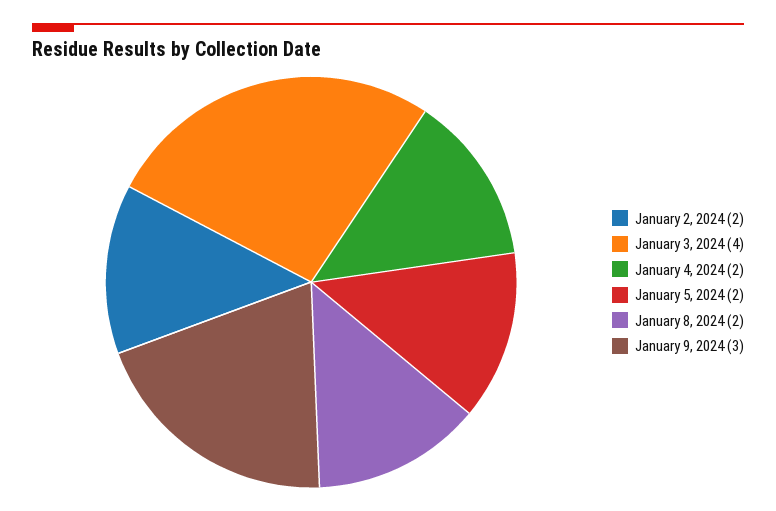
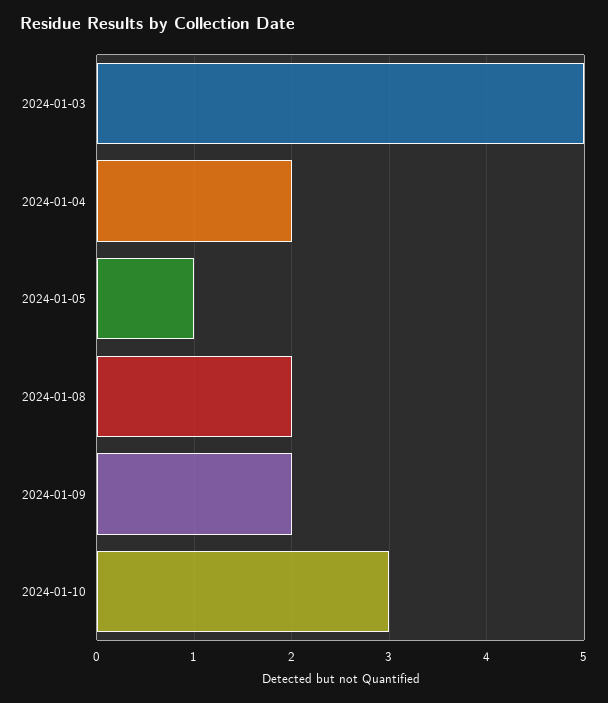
January 2, 2024: 2 -> none
January 3, 2024: 4 -> 5
January 5, 2024: 2 -> 1
January 9, 2024: 3 -> 2
2024-01-10: none -> 3

